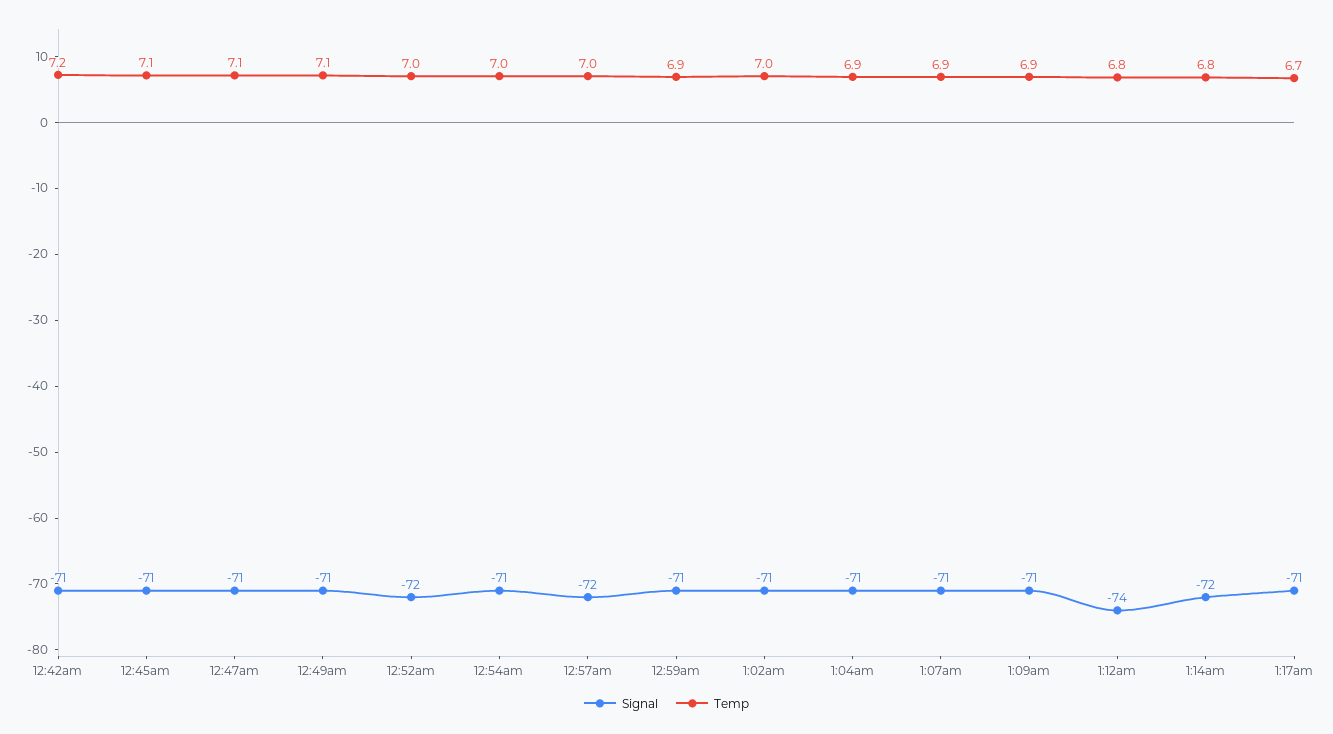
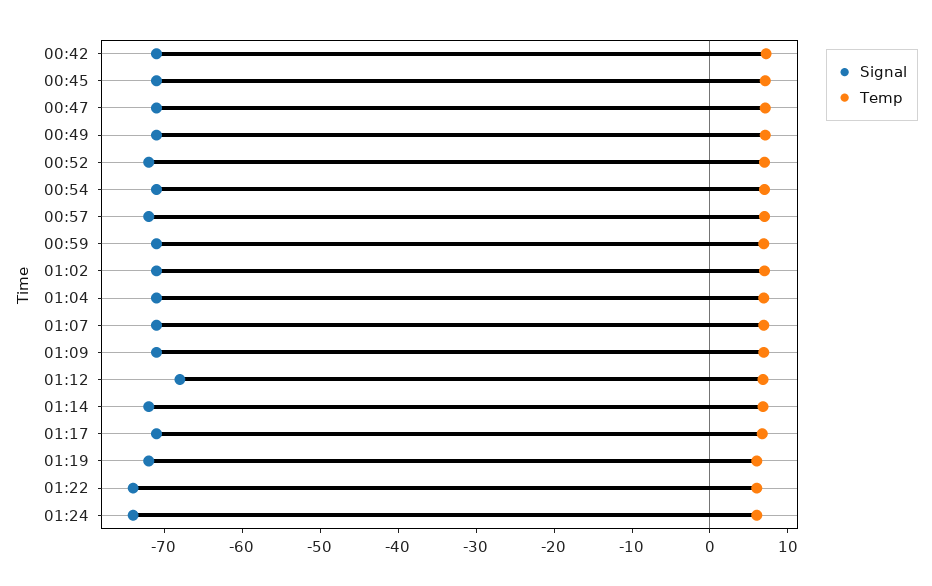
Signal, 1:12am: -74 -> -68
Signal, 01:19: none -> -72
Temp, 01:19: none -> 6
Signal, 01:22: none -> -74
Temp, 01:22: none -> 6
Signal, 01:24: none -> -74
Temp, 01:24: none -> 6

